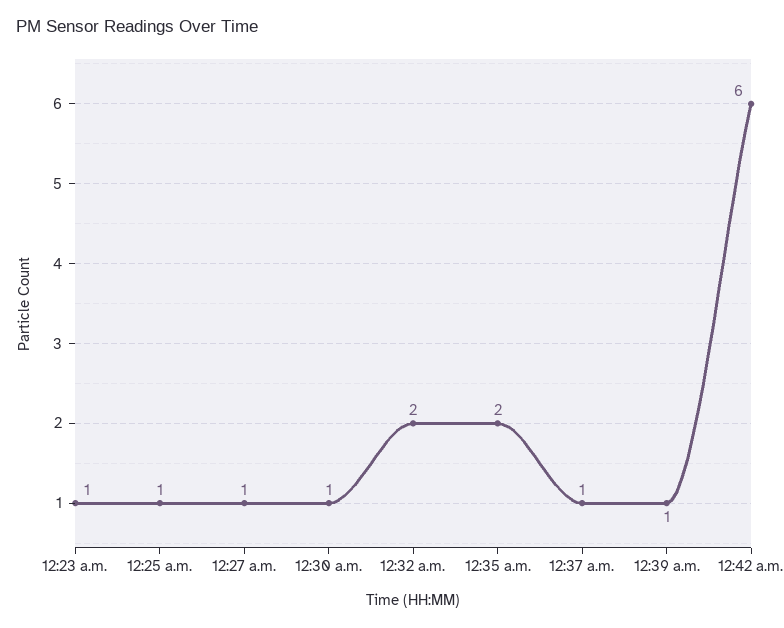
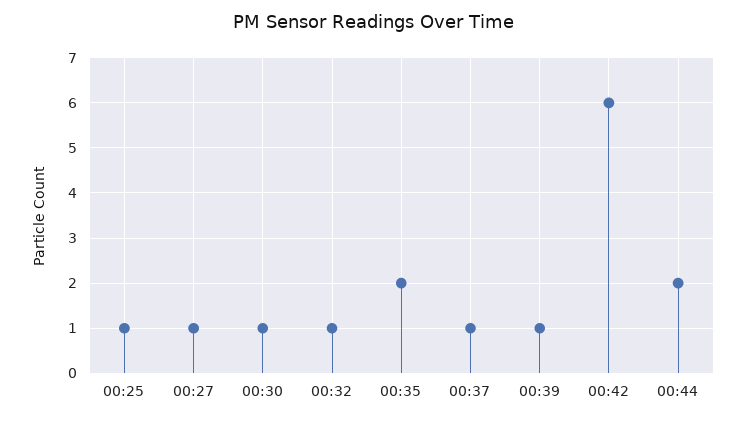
12:23 a.m.: 1 -> none
12:32 a.m.: 2 -> 1
00:44: none -> 2

